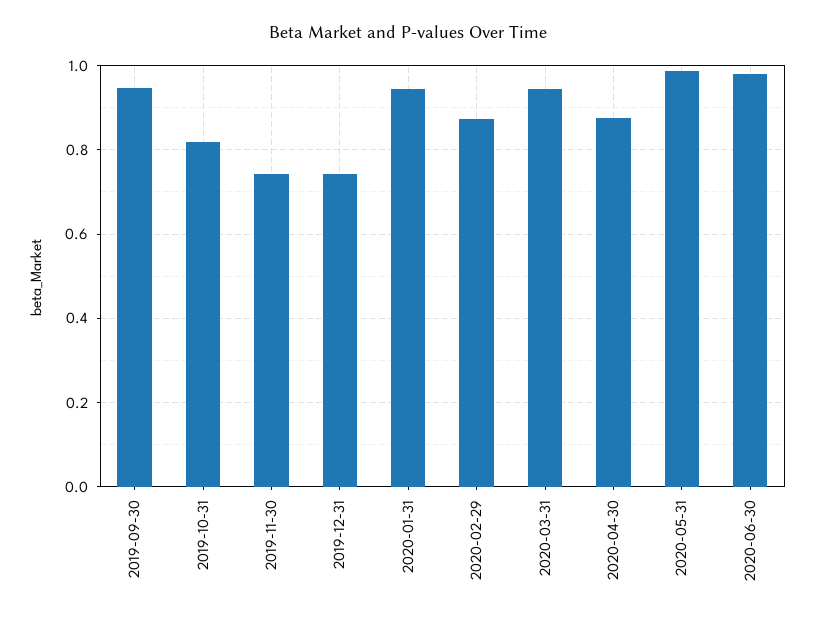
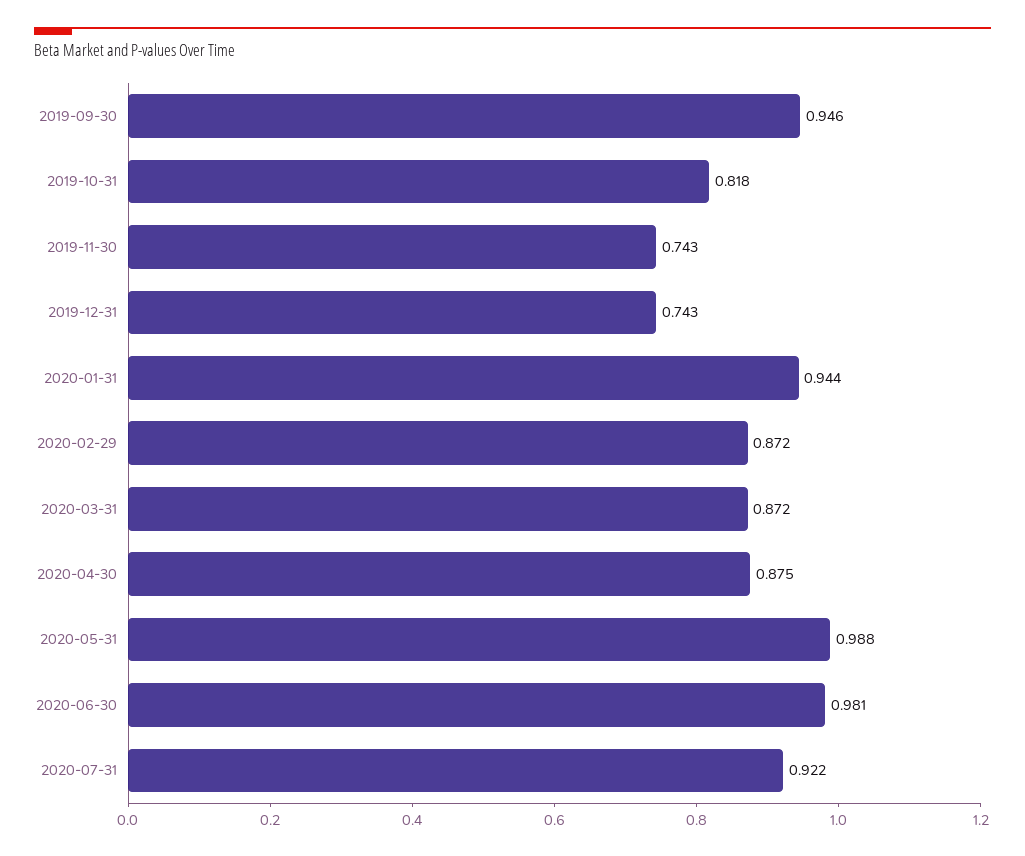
2020-03-31: 0.94 -> 0.872
2020-07-31: none -> 0.922

